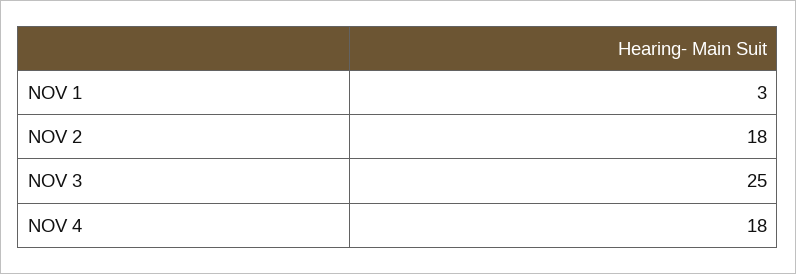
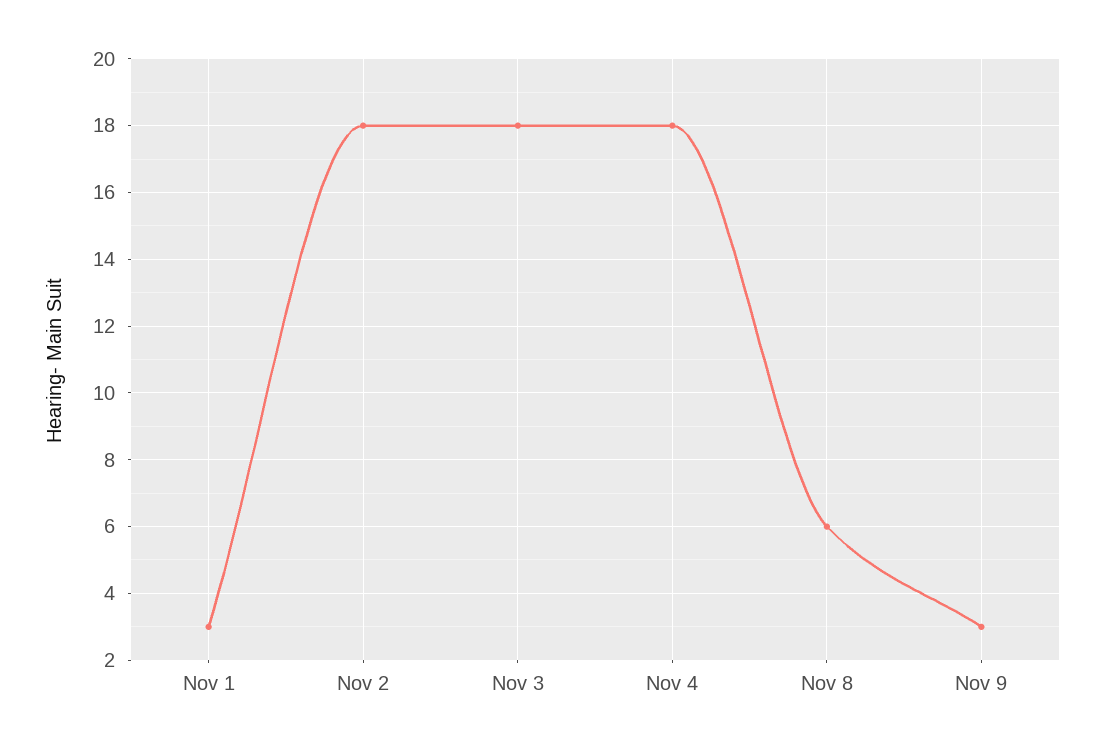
NOV 3: 25 -> 18
Nov 8: none -> 6
Nov 9: none -> 3

